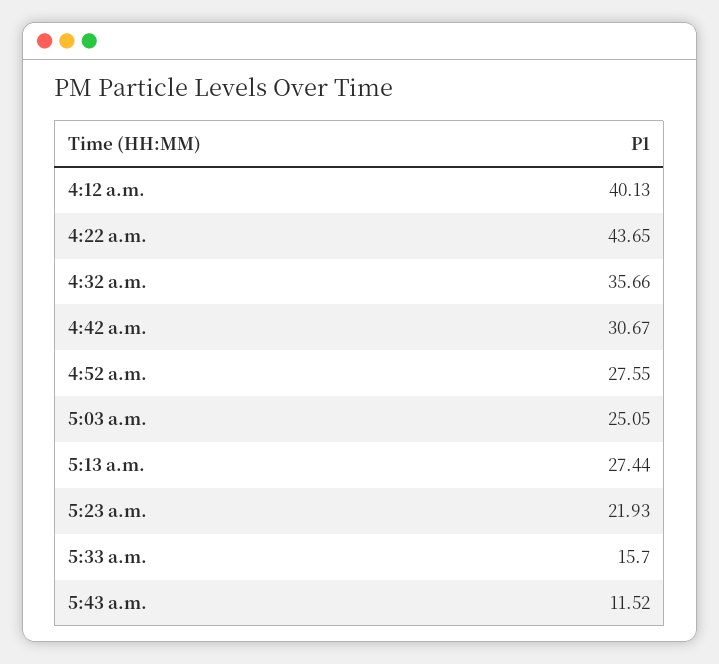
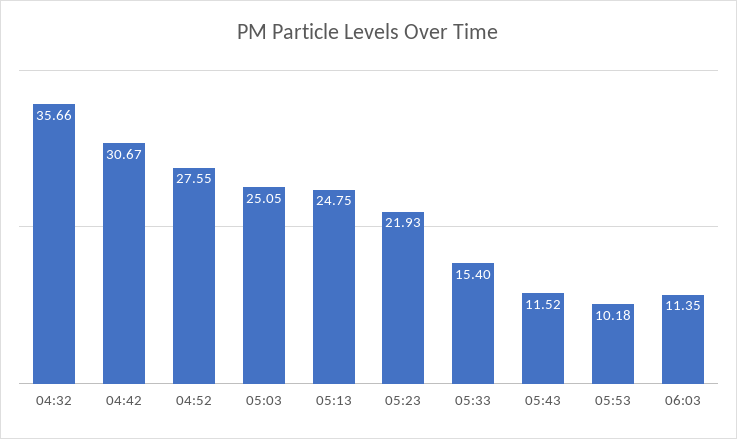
4:12 a.m.: 40.13 -> none
4:22 a.m.: 43.65 -> none
5:13 a.m.: 27.44 -> 24.75
5:33 a.m.: 15.7 -> 15.4
05:53: none -> 10.18
06:03: none -> 11.35

